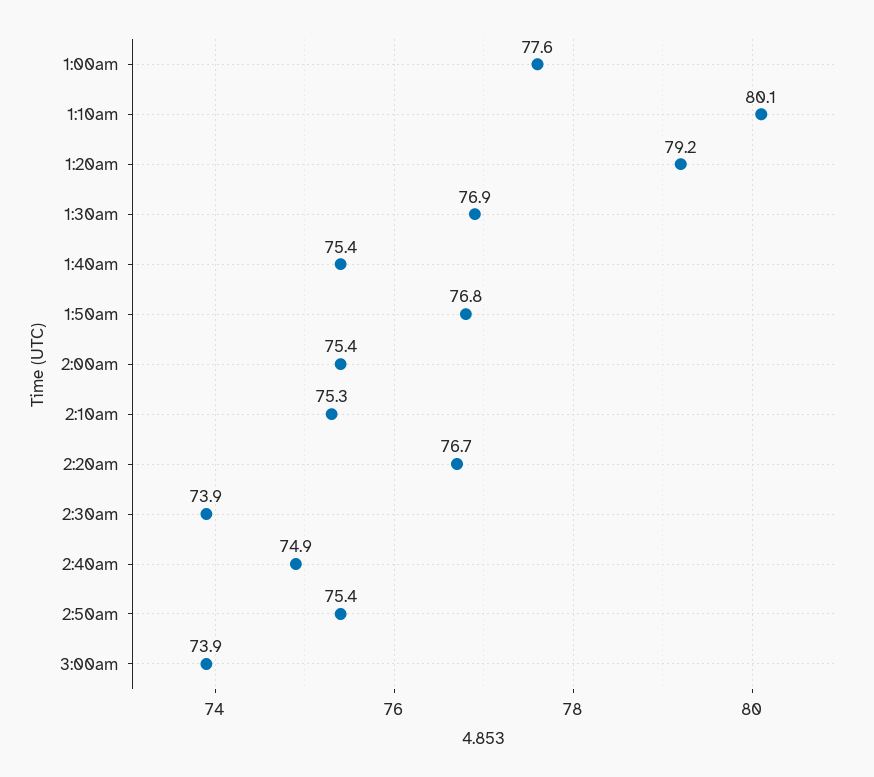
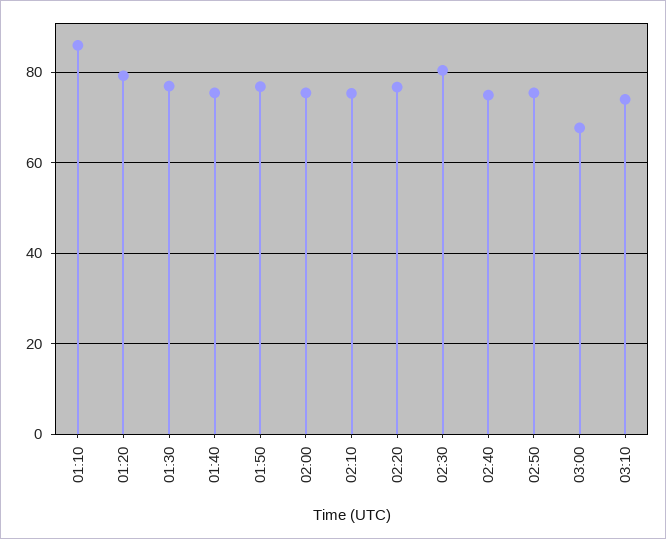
1:00am: 77.6 -> none
1:10am: 80.1 -> 86
2:30am: 73.9 -> 80
3:00am: 73.9 -> 68
03:10: none -> 74

